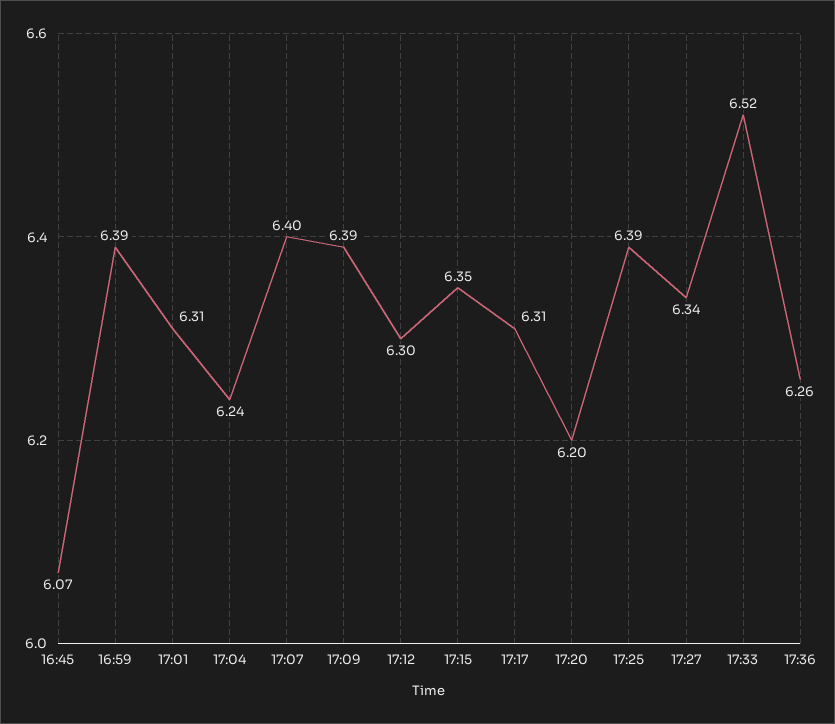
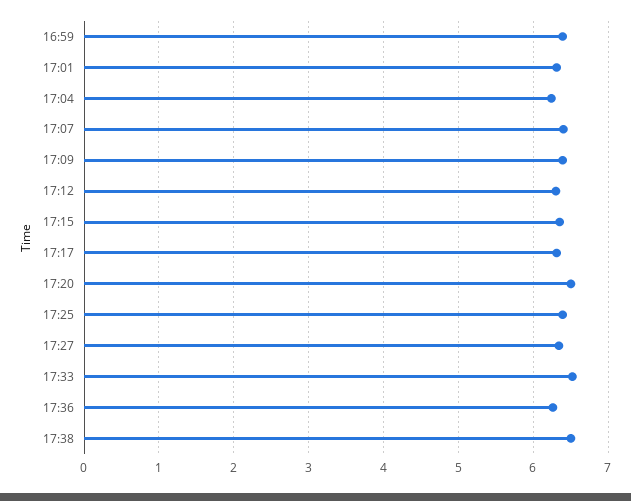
16:45: 6.07 -> none
17:20: 6.2 -> 6.5
17:38: none -> 6.5

